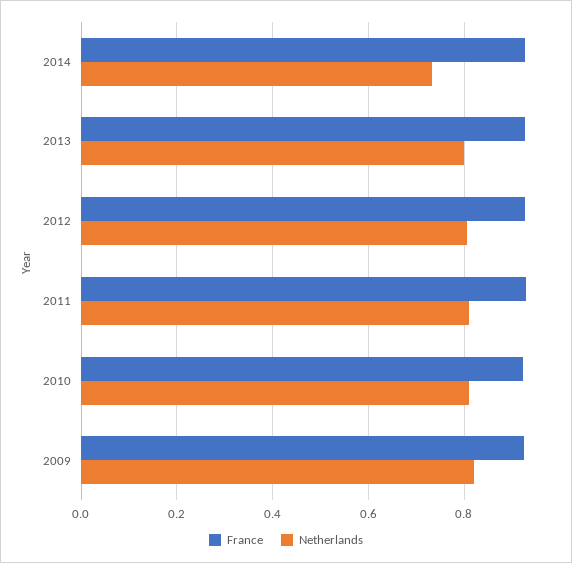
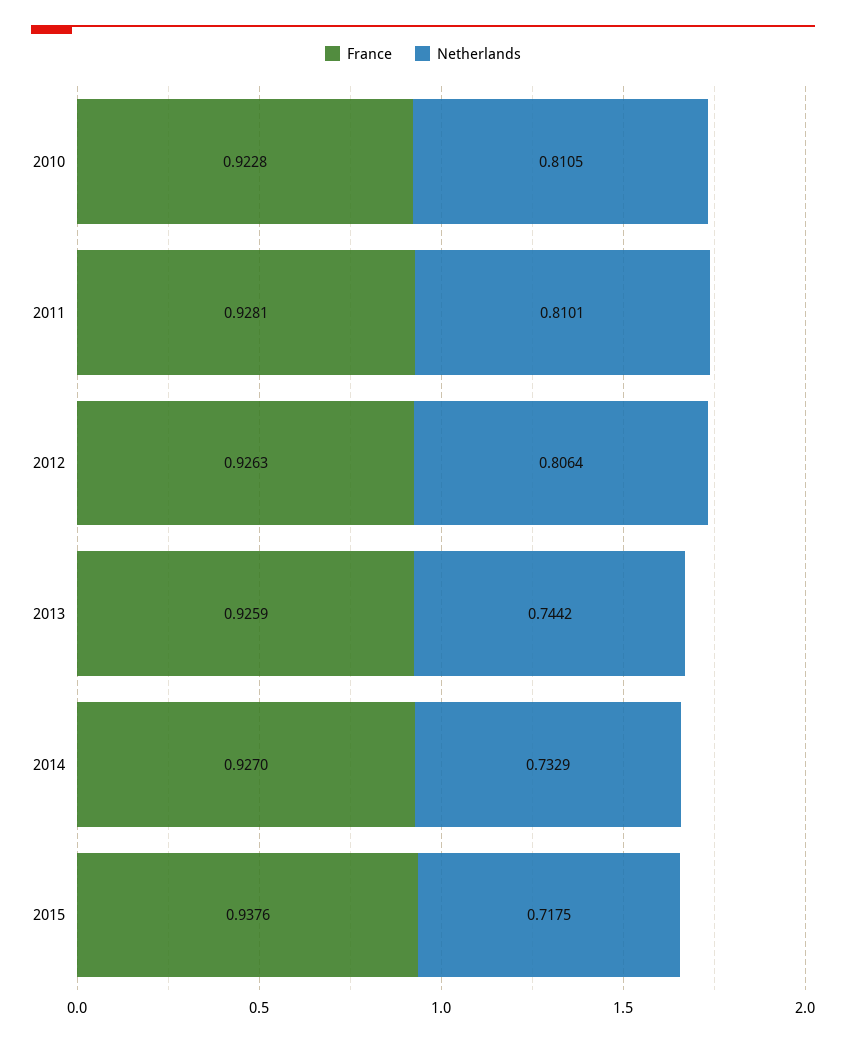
Netherlands, 2013: 0.8 -> 0.7442
France, 2009: 0.92 -> none
Netherlands, 2009: 0.82 -> none
France, 2015: none -> 0.9376
Netherlands, 2015: none -> 0.7175

